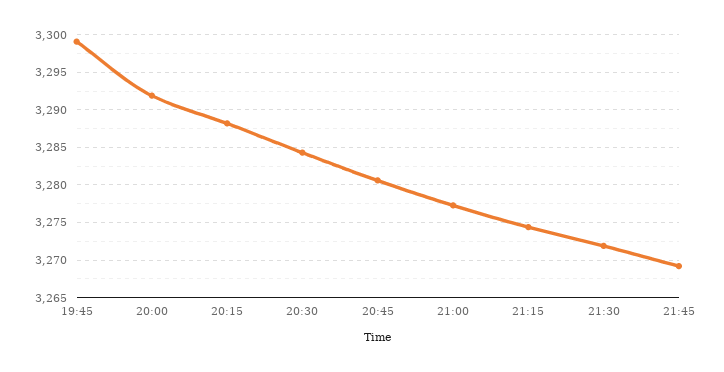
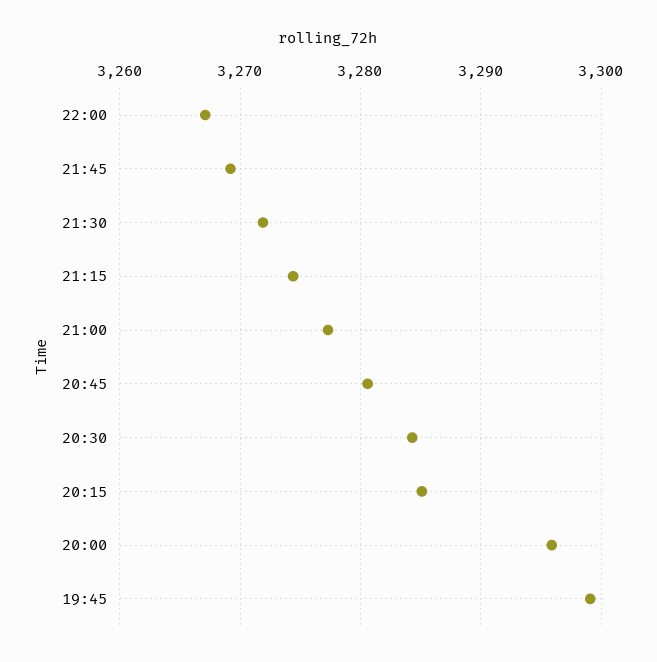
20:00: 3292 -> 3296
20:15: 3288 -> 3285
22:00: none -> 3267

